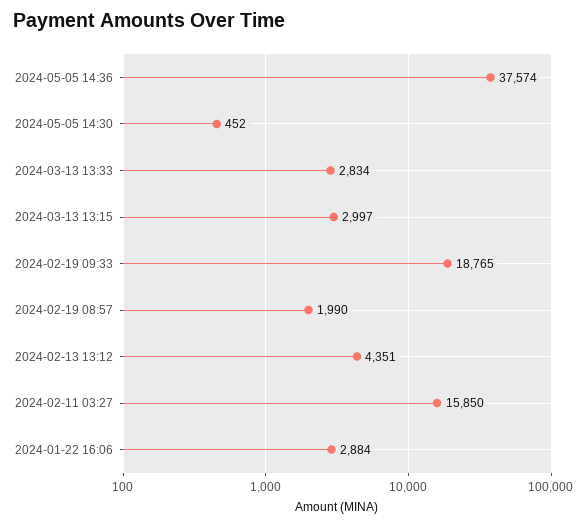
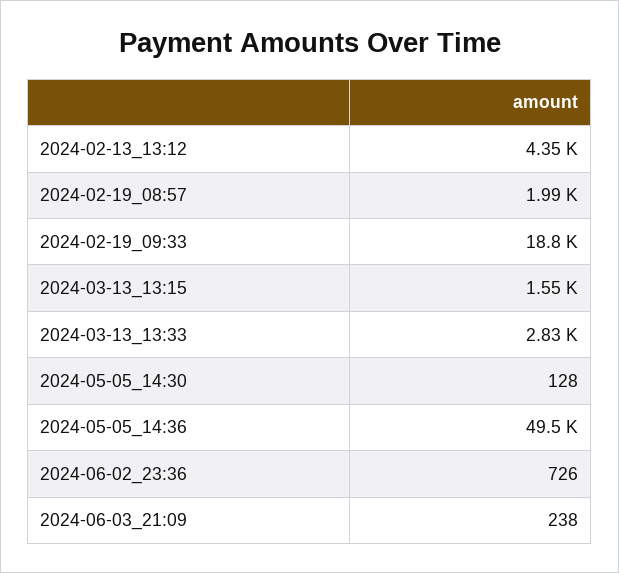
2024-05-05 14:36: 37574 -> 49500
2024-05-05 14:30: 452 -> 128
2024-03-13 13:15: 2997 -> 1550
2024-02-11 03:27: 15850 -> none
2024-01-22 16:06: 2884 -> none
2024-06-02_23:36: none -> 726
2024-06-03_21:09: none -> 238

